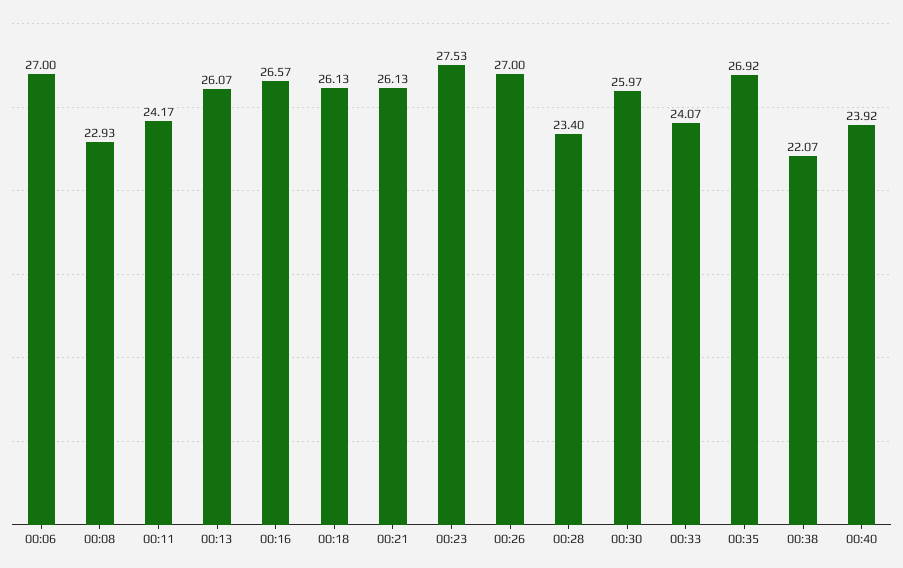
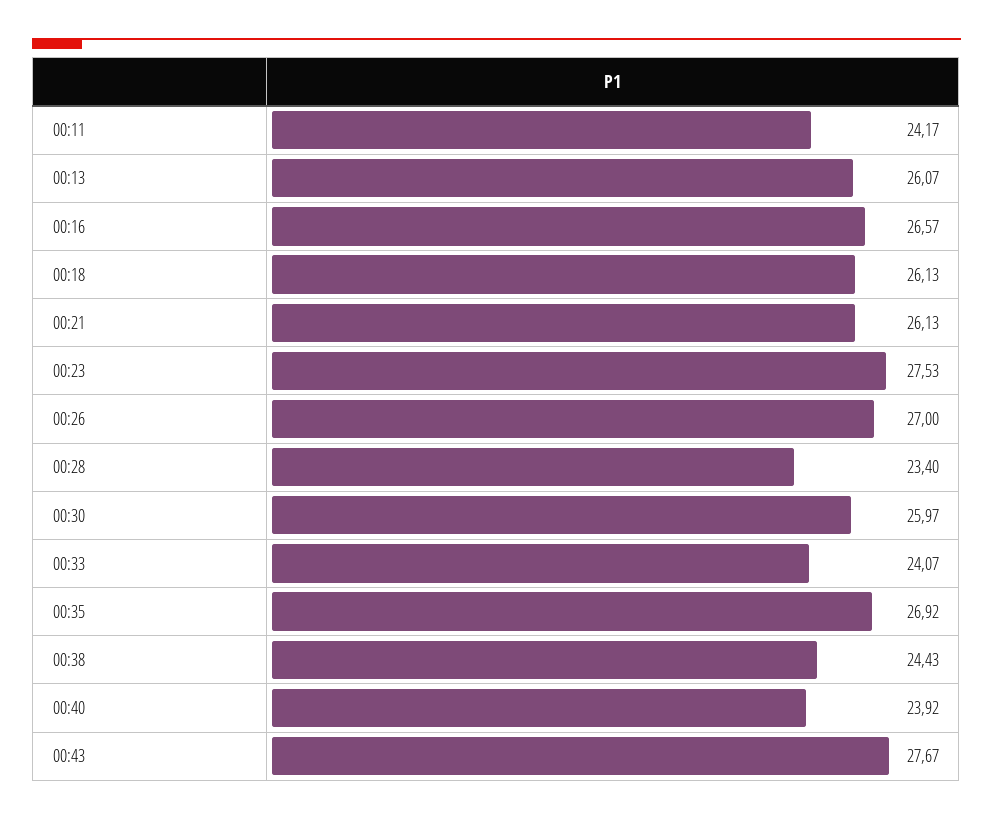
00:06: 27 -> none
00:08: 22.93 -> none
00:38: 22.07 -> 24.43
00:43: none -> 27.67

